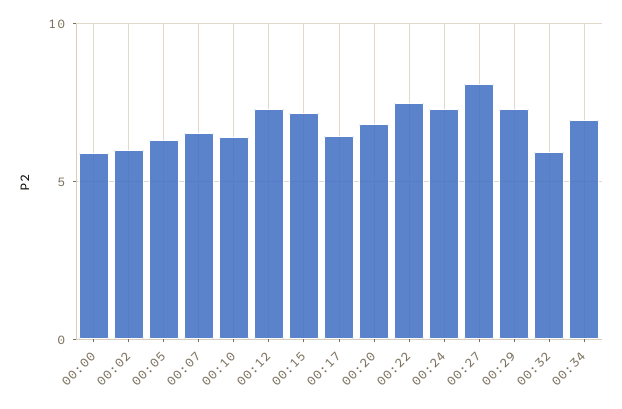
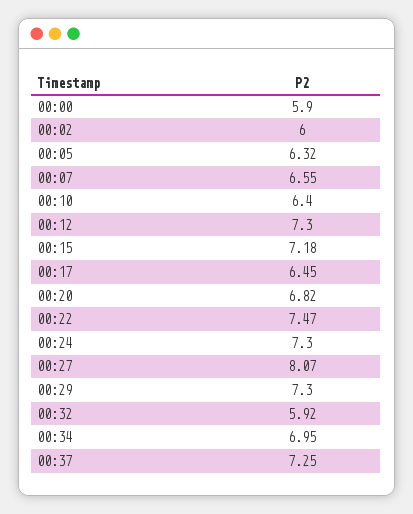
00:37: none -> 7.25

